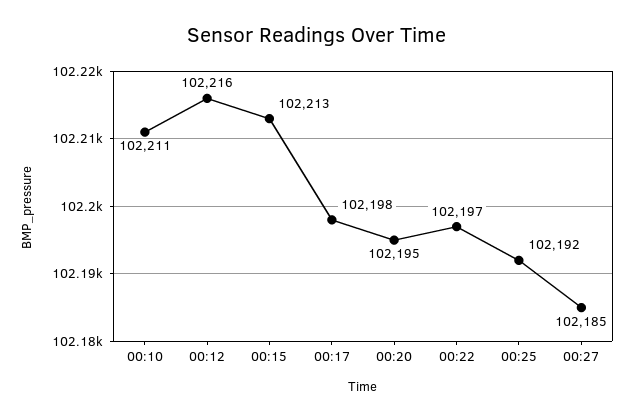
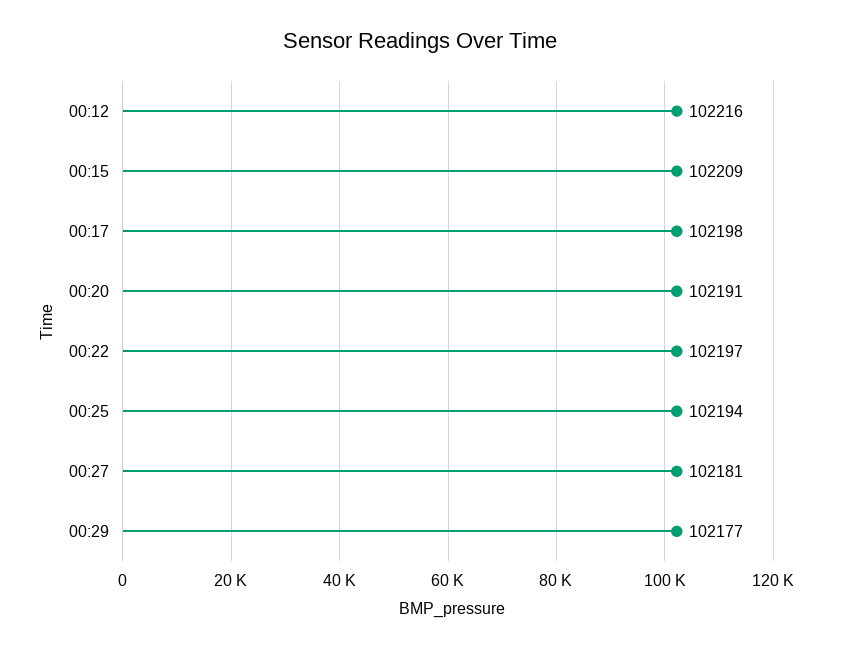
00:10: 102211 -> none
00:15: 102213 -> 102209
00:20: 102195 -> 102191
00:25: 102192 -> 102194
00:27: 102185 -> 102181
00:29: none -> 102177

